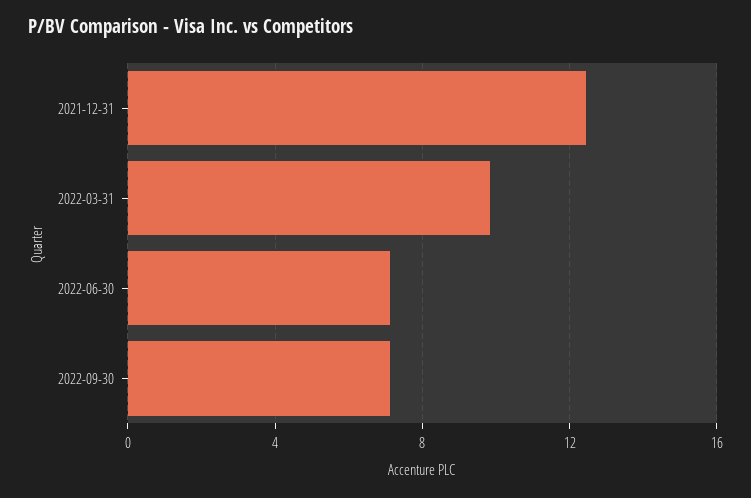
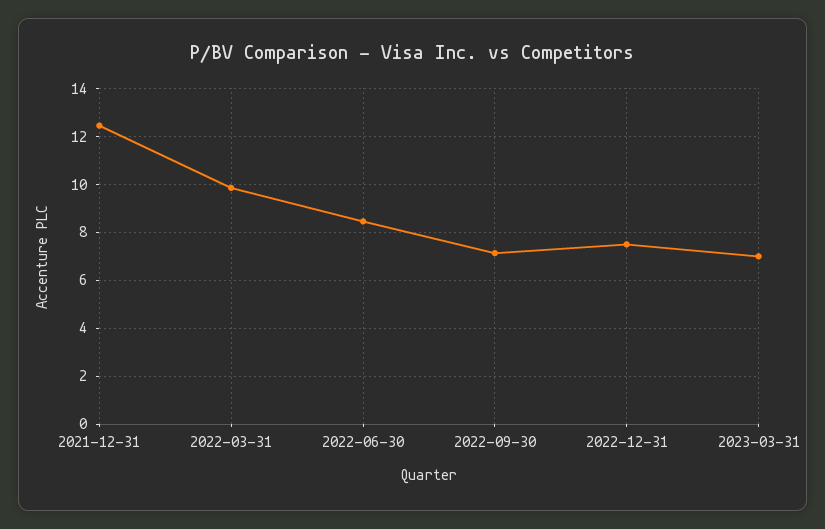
2022-06-30: 7 -> 8.5
2022-12-31: none -> 7.5
2023-03-31: none -> 7

